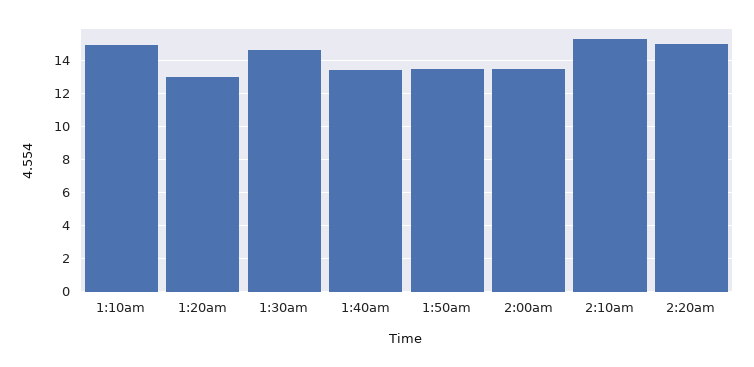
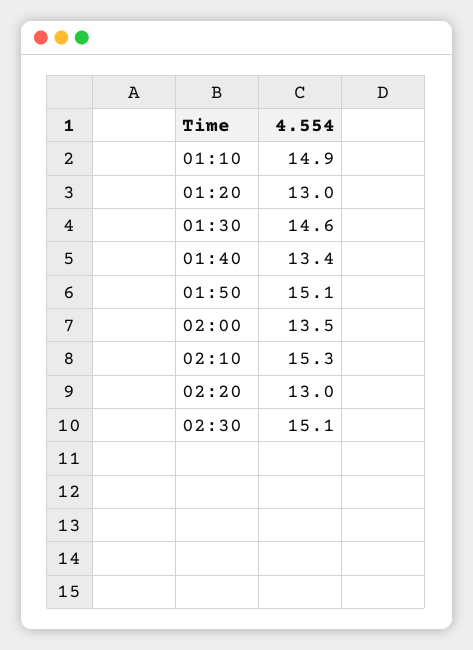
1:50am: 13.5 -> 15.1
2:20am: 15 -> 13
02:30: none -> 15.1

